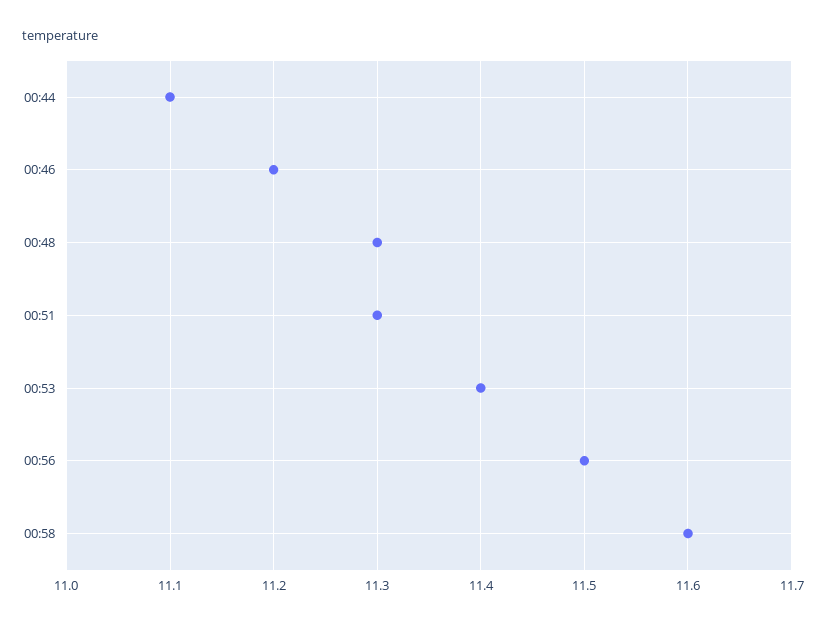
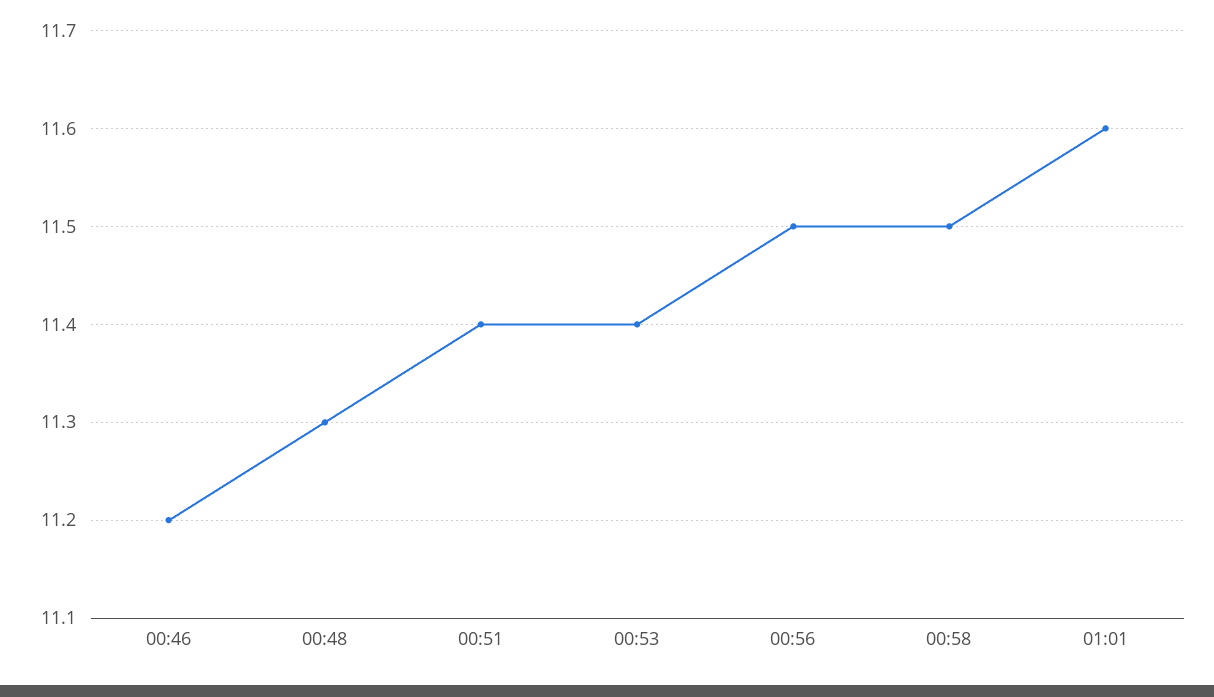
00:44: 11.1 -> none
00:51: 11.3 -> 11.4
00:58: 11.6 -> 11.5
01:01: none -> 11.6

